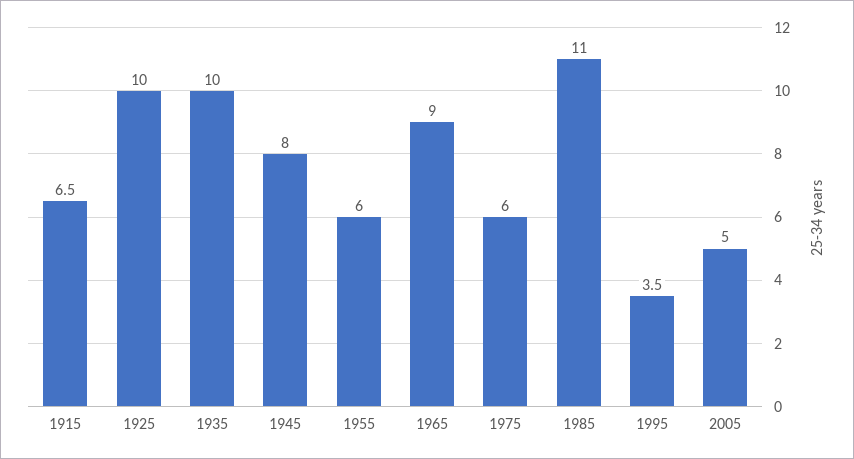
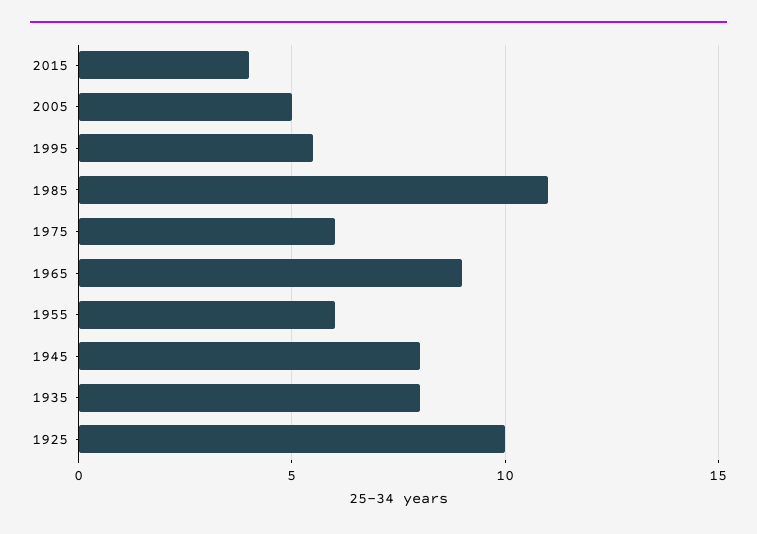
1915: 6.5 -> none
1935: 10 -> 8
1995: 3.5 -> 5.5
2015: none -> 4

